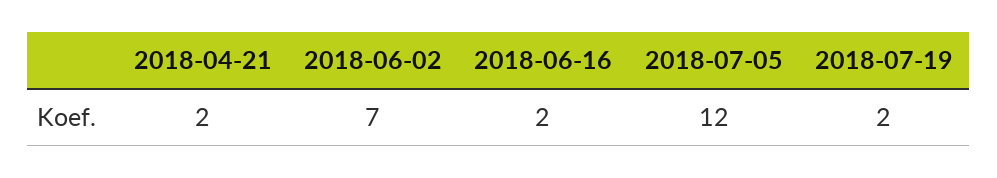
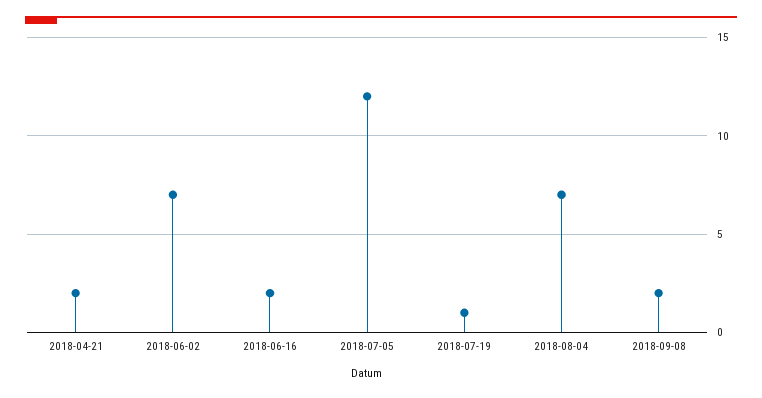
2018-07-19: 2 -> 1
2018-08-04: none -> 7
2018-09-08: none -> 2

